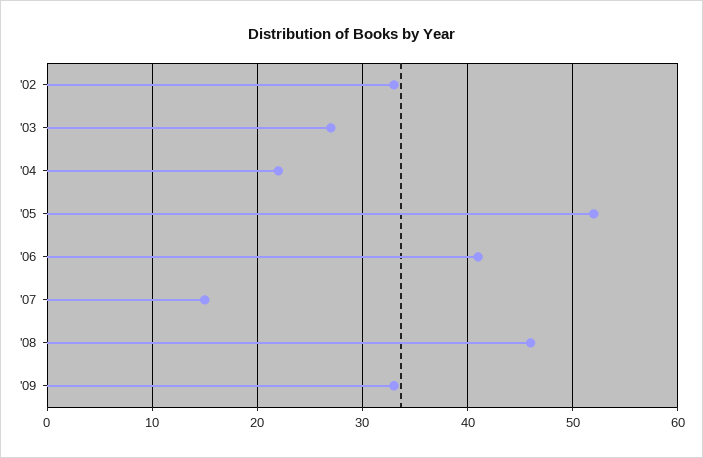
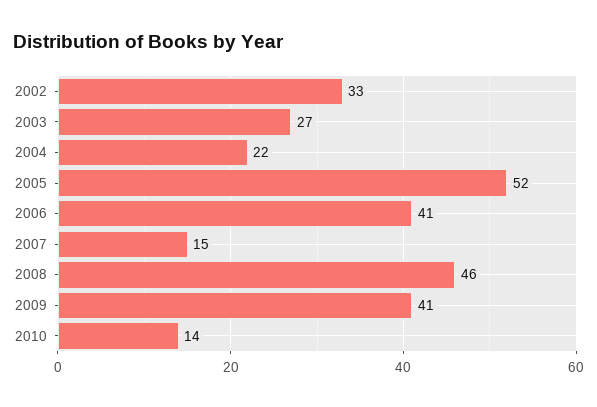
'09: 33 -> 41
2010: none -> 14

